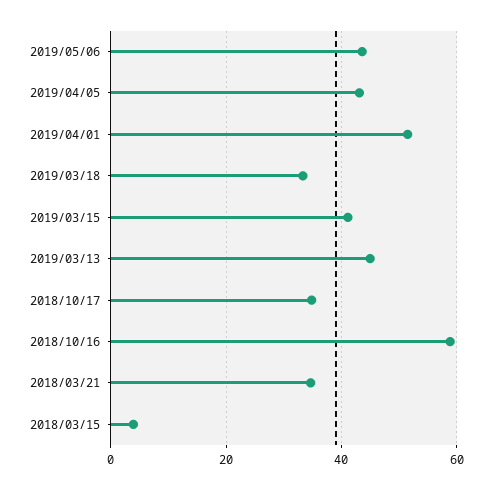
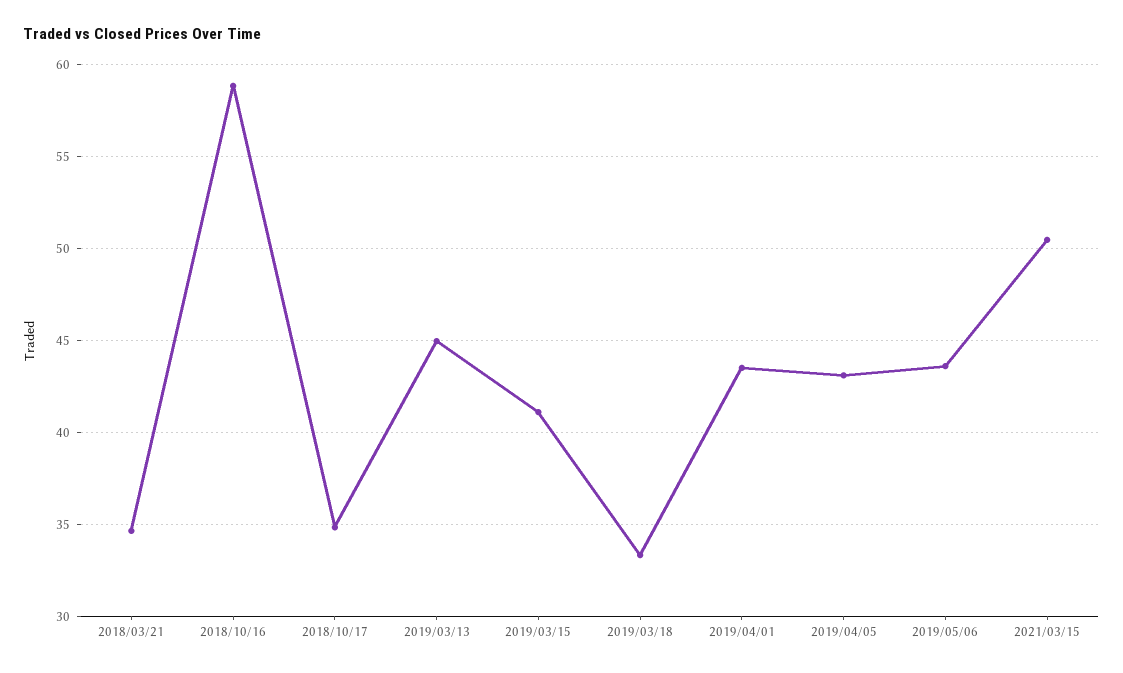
2019/04/01: 52 -> 43.5
2018/03/15: 4 -> none
2021/03/15: none -> 50.5

